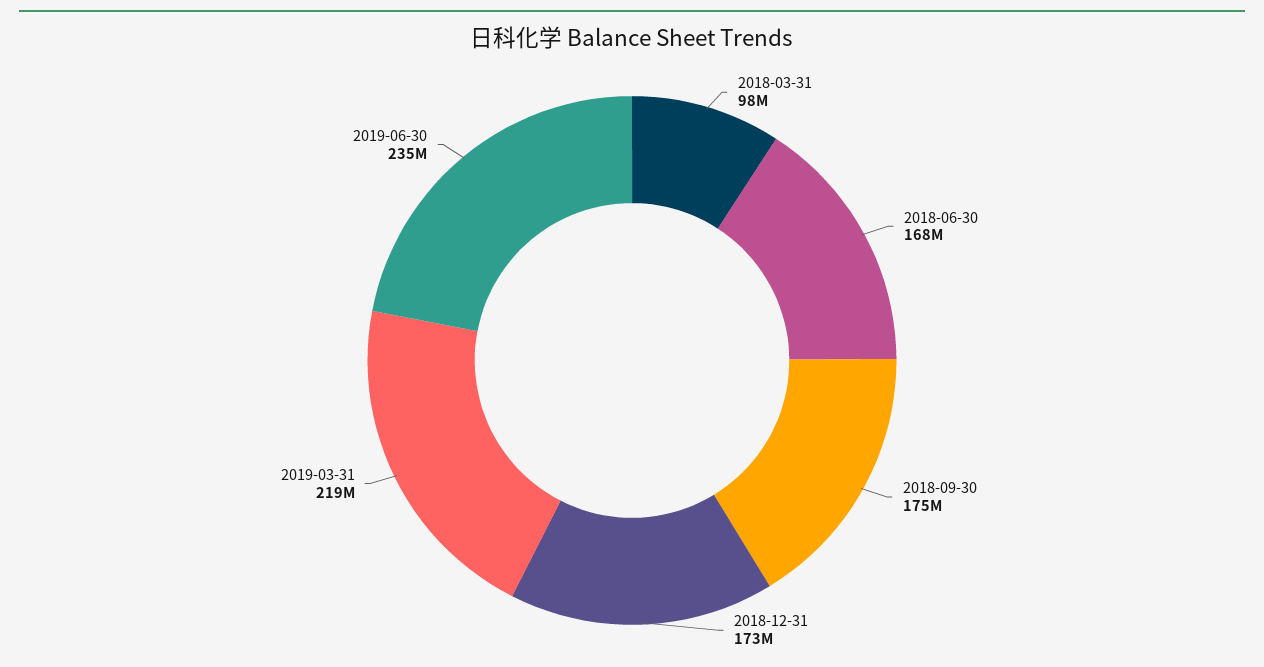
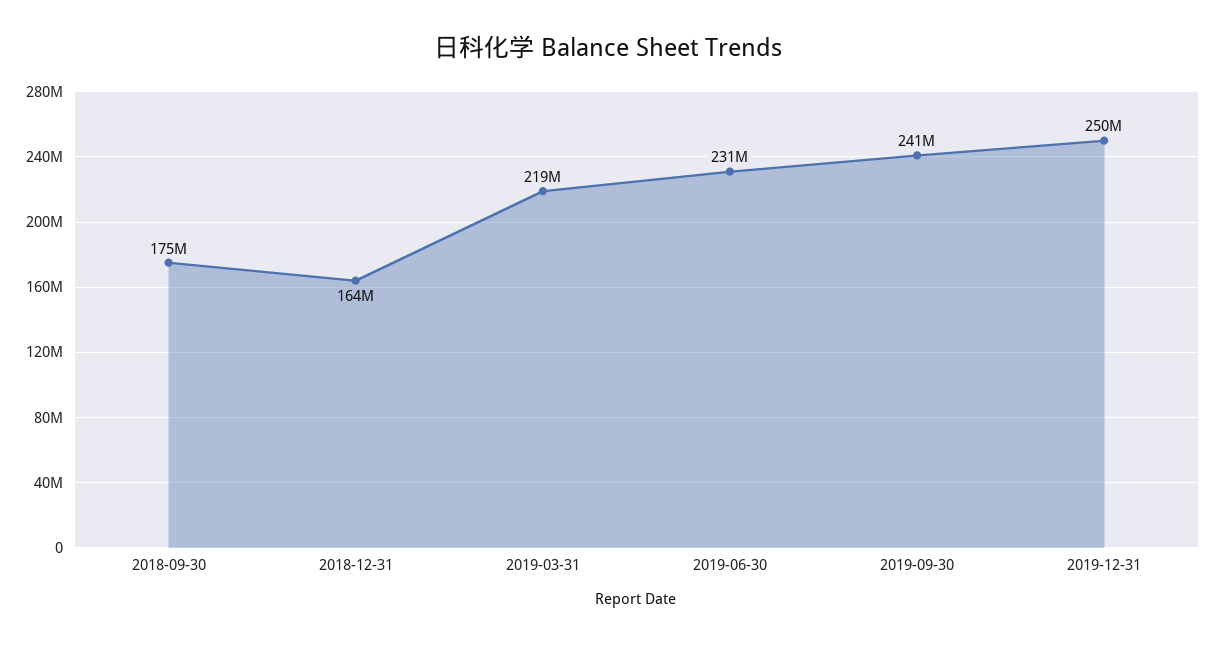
2018-03-31: 98000000 -> none
2018-06-30: 168000000 -> none
2018-12-31: 173000000 -> 164000000
2019-06-30: 235000000 -> 231000000
2019-09-30: none -> 241000000
2019-12-31: none -> 250000000

